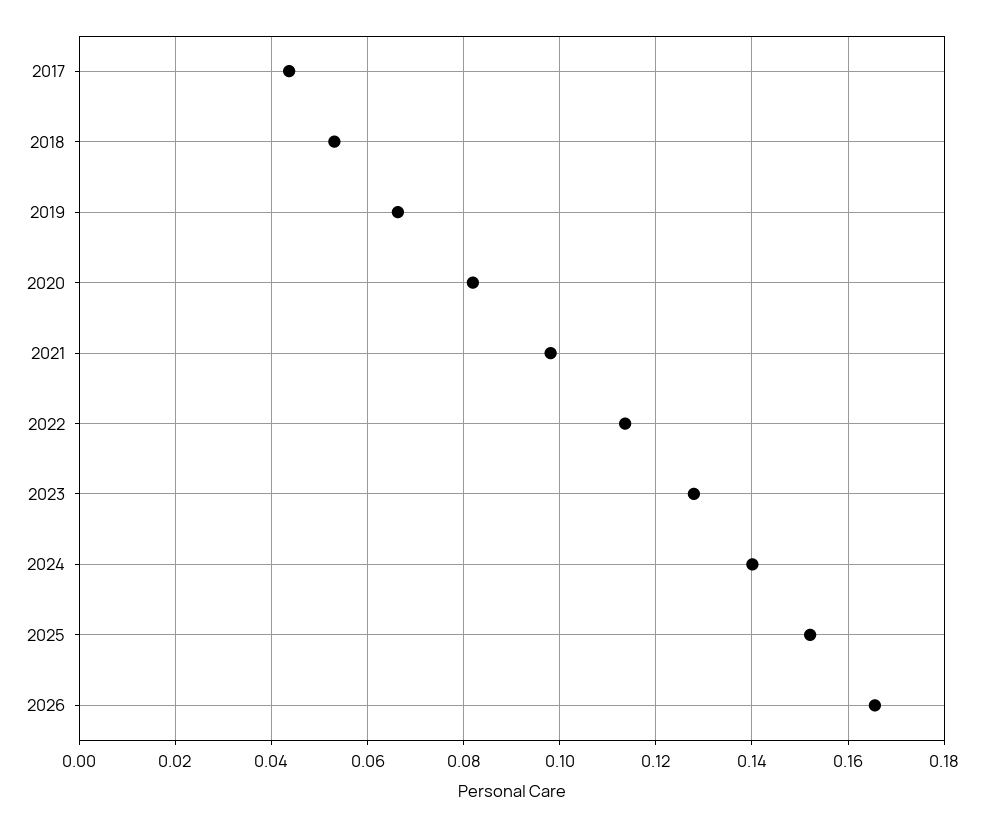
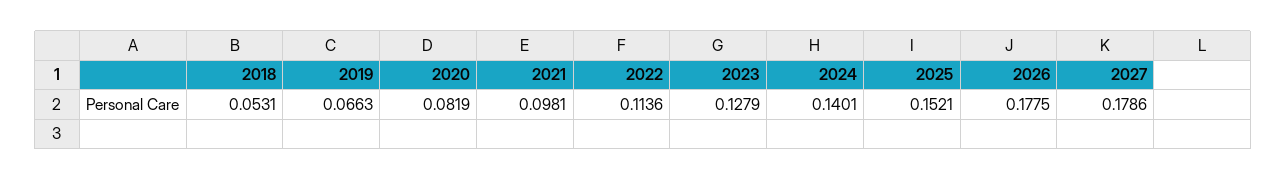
2017: 0.044 -> none
2026: 0.166 -> 0.1775
2027: none -> 0.1786

